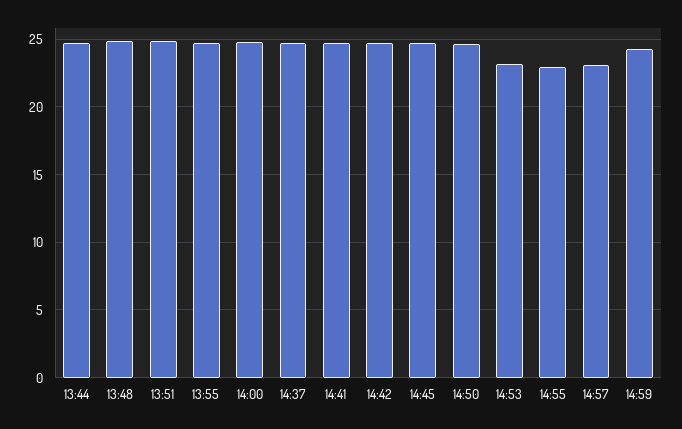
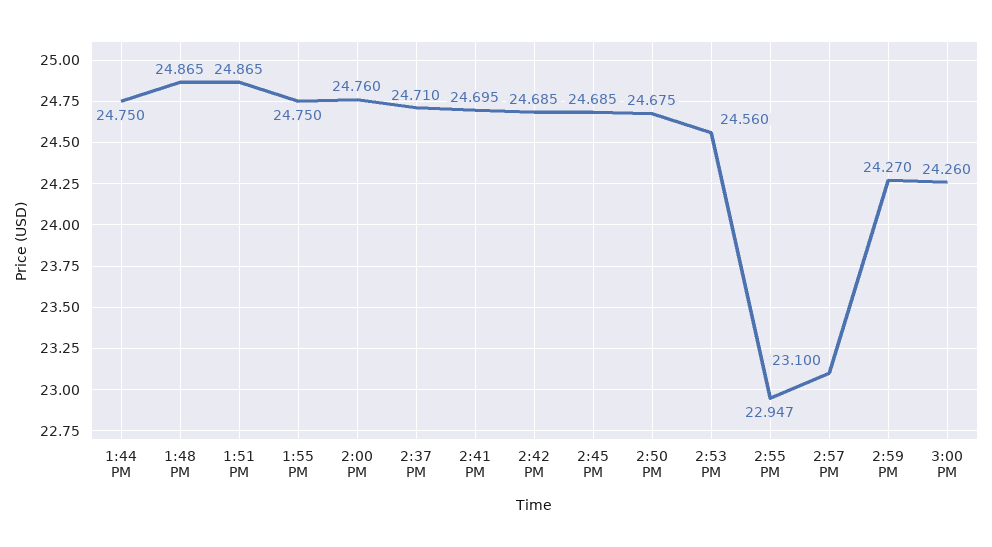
14:53: 23 -> 24.56
3:00 PM: none -> 24.26

